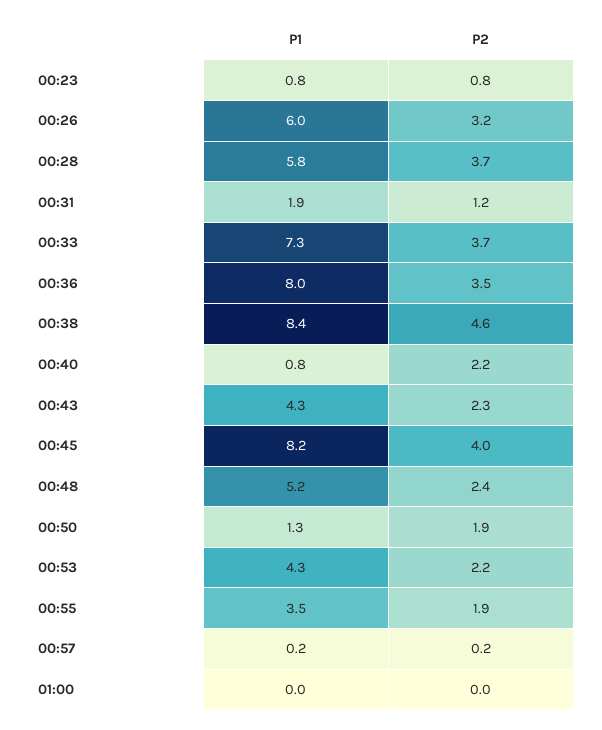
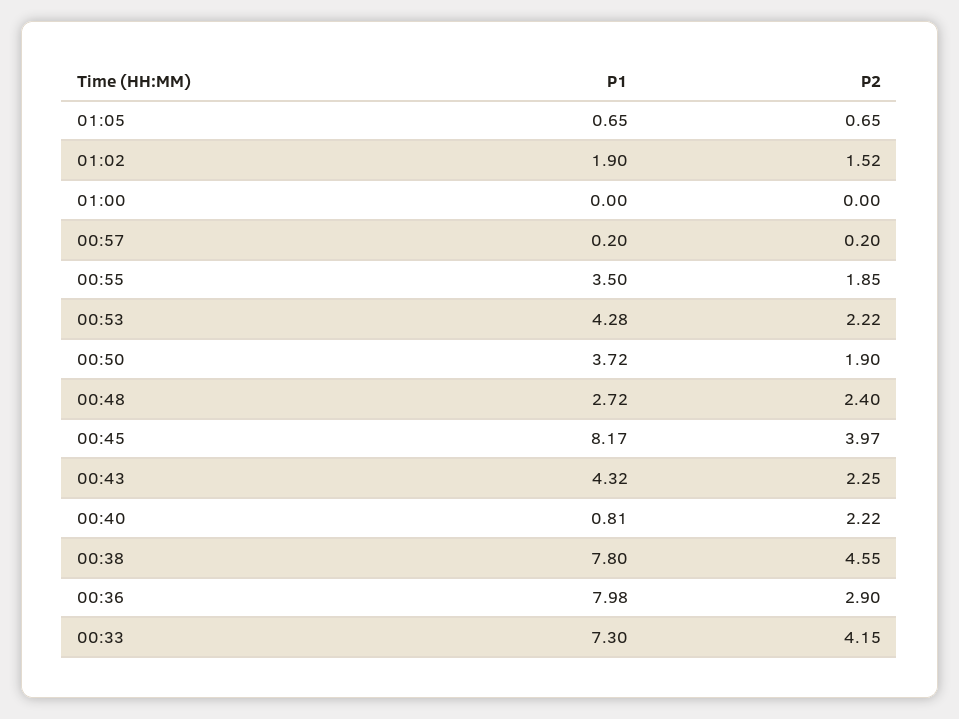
P1, 00:23: 0.8 -> none
P2, 00:23: 0.8 -> none
P1, 00:26: 6 -> none
P2, 00:26: 3.2 -> none
P1, 00:28: 5.8 -> none
P2, 00:28: 3.7 -> none
P1, 00:31: 1.9 -> none
P2, 00:31: 1.2 -> none
P2, 00:33: 3.7 -> 4.15
P2, 00:36: 3.5 -> 2.9
P1, 00:38: 8.4 -> 7.8
P1, 00:48: 5.2 -> 2.72
P1, 00:50: 1.3 -> 3.72
P1, 01:05: none -> 0.65
P2, 01:05: none -> 0.65
P1, 01:02: none -> 1.9
P2, 01:02: none -> 1.52

